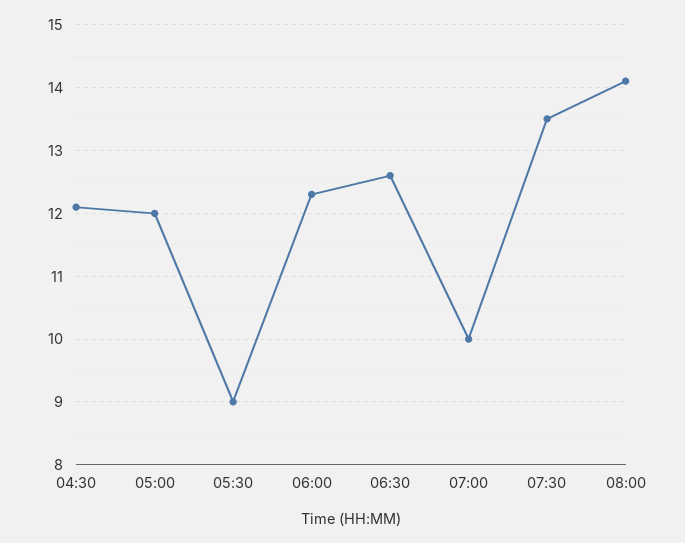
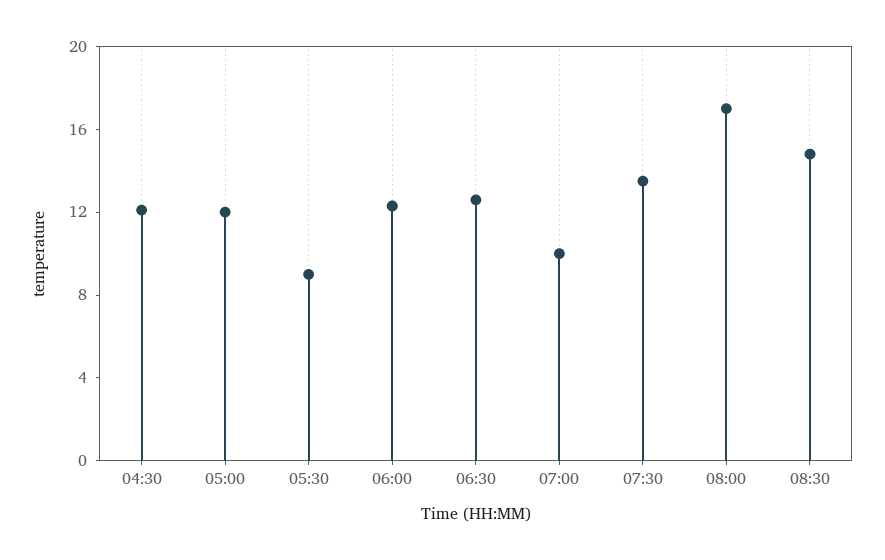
08:00: 14.1 -> 17
08:30: none -> 15

